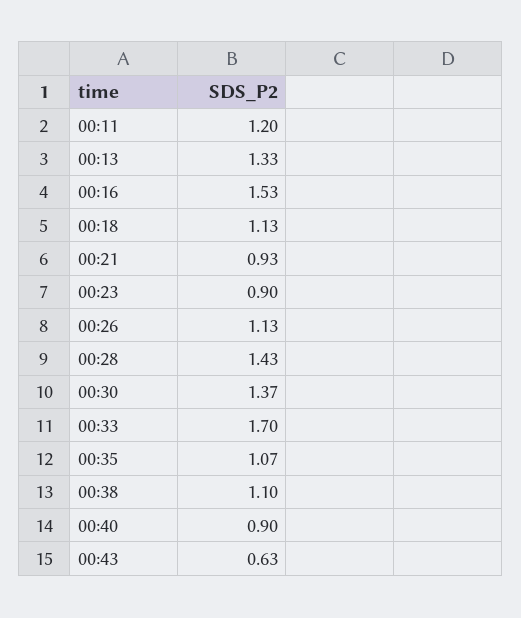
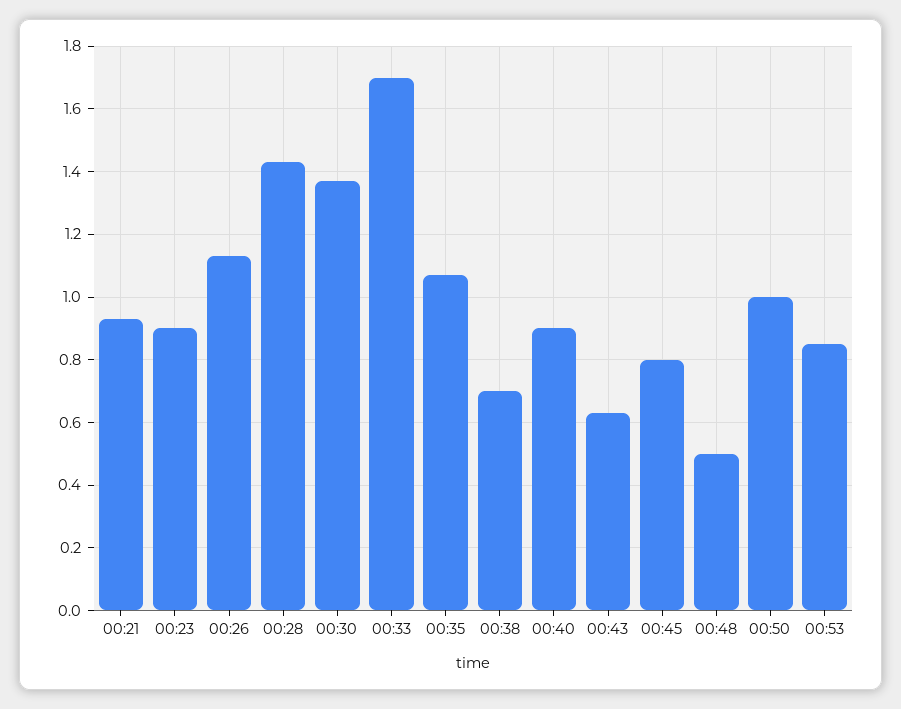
00:11: 1.2 -> none
00:13: 1.33 -> none
00:16: 1.53 -> none
00:18: 1.13 -> none
00:38: 1.1 -> 0.7
00:45: none -> 0.8
00:48: none -> 0.5
00:50: none -> 1
00:53: none -> 0.85

